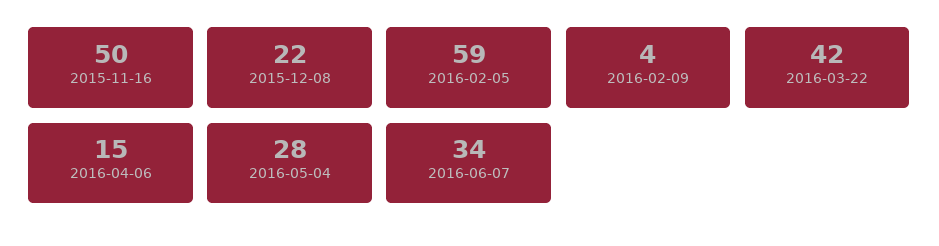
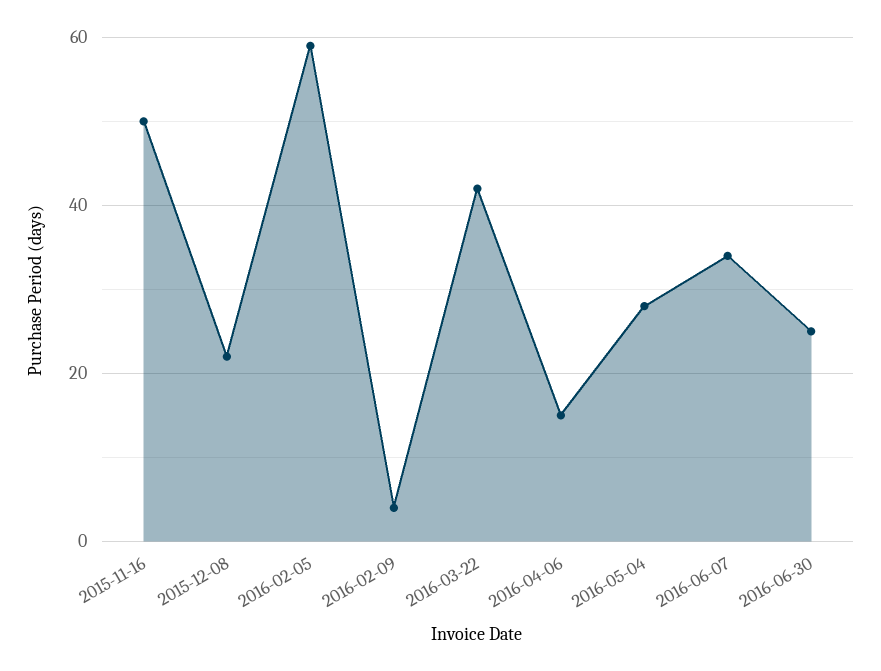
2016-06-30: none -> 25

